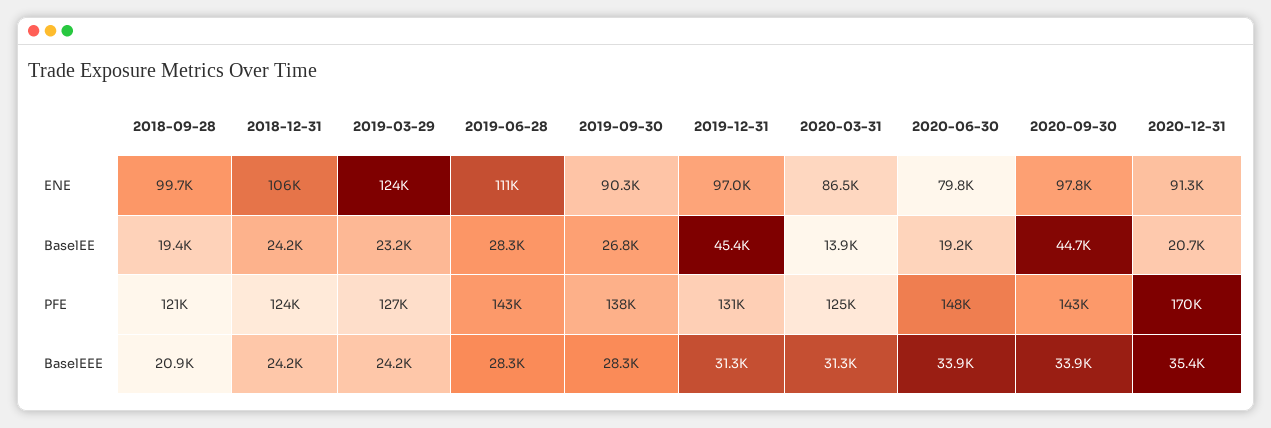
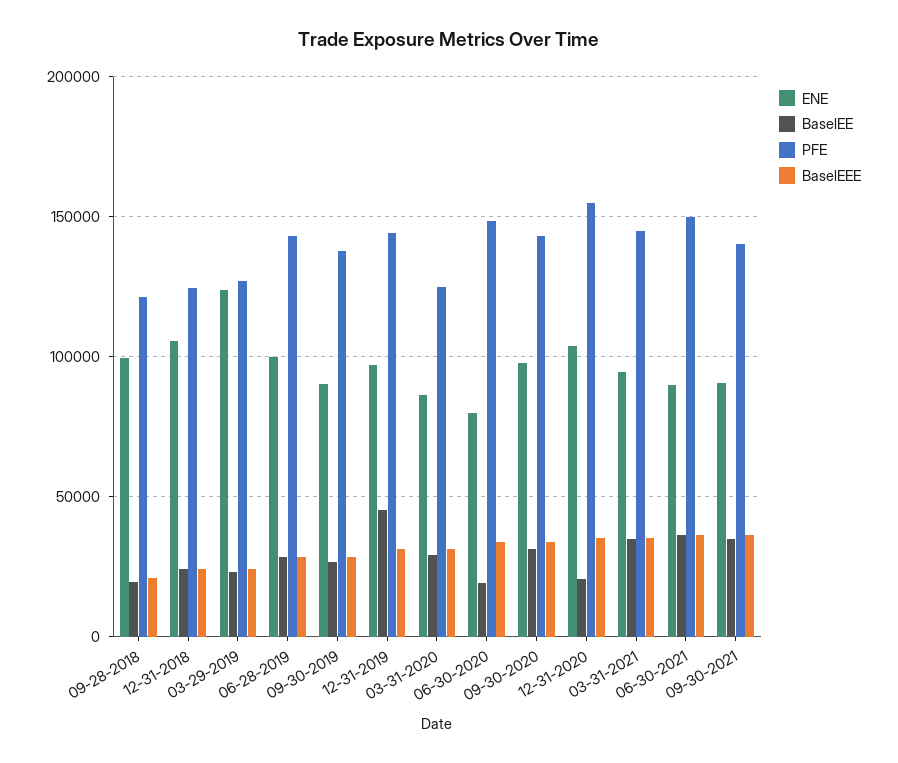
ENE, 2019-06-28: 111000 -> 100000
ENE, 2020-12-31: 91300 -> 105000
BaselEE, 2020-03-31: 13900 -> 30000
BaselEE, 2020-09-30: 44700 -> 30000
PFE, 2019-12-31: 131000 -> 145000
PFE, 2020-12-31: 170000 -> 155000
ENE, 03-31-2021: none -> 95000
BaselEE, 03-31-2021: none -> 35000
PFE, 03-31-2021: none -> 145000
BaselEEE, 03-31-2021: none -> 35000
ENE, 06-30-2021: none -> 90000
BaselEE, 06-30-2021: none -> 35000
PFE, 06-30-2021: none -> 150000
BaselEEE, 06-30-2021: none -> 35000
ENE, 09-30-2021: none -> 90000
BaselEE, 09-30-2021: none -> 35000
PFE, 09-30-2021: none -> 140000
BaselEEE, 09-30-2021: none -> 35000

